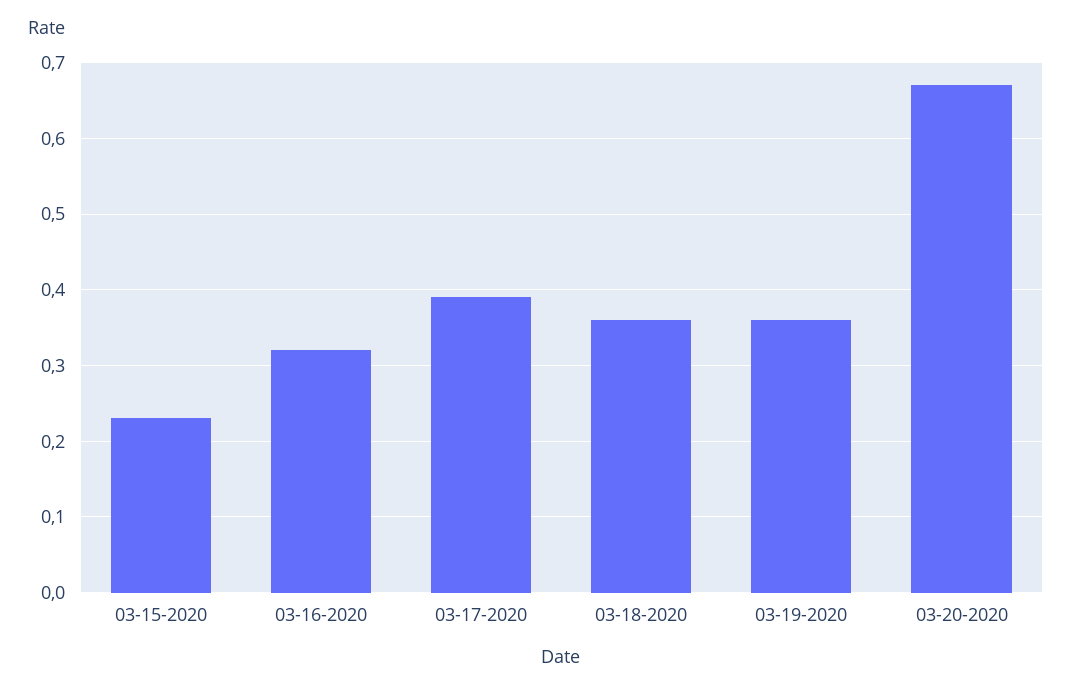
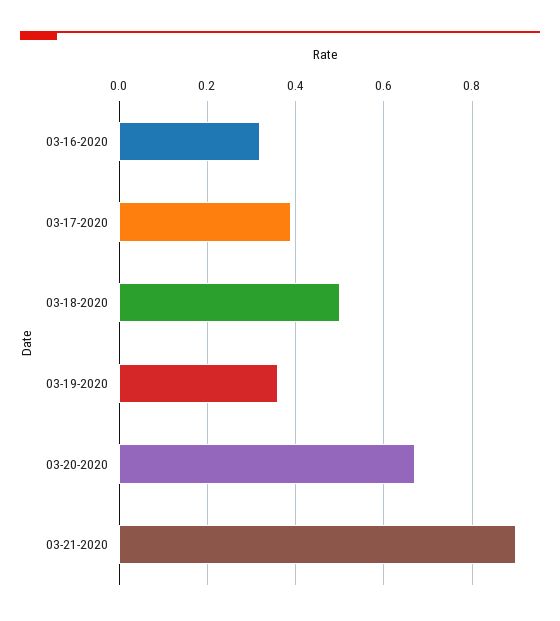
03-15-2020: 0.23 -> none
03-18-2020: 0.36 -> 0.5
03-21-2020: none -> 0.9

